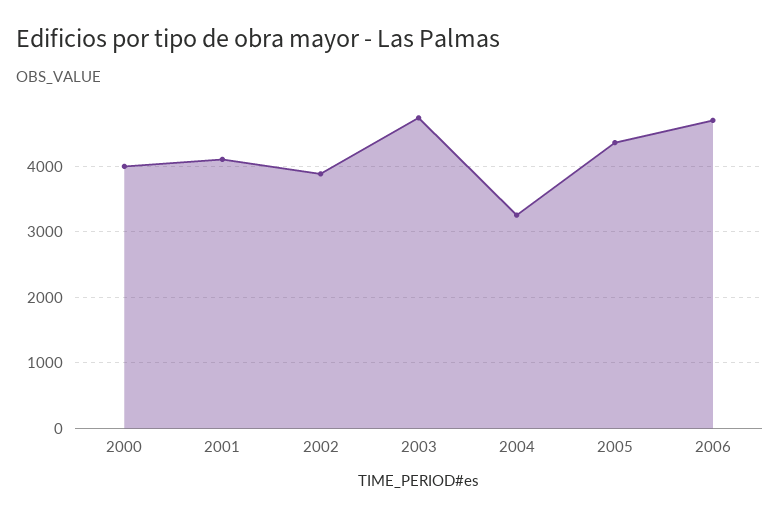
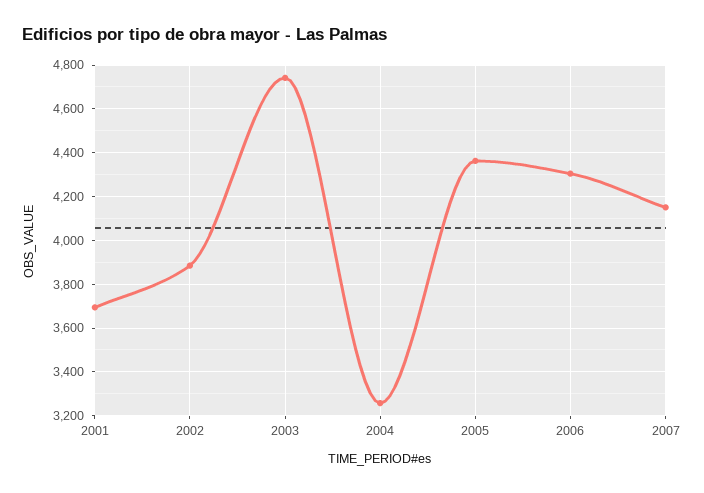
2000: 4000 -> none
2001: 4100 -> 3700
2006: 4700 -> 4300
2007: none -> 4150

